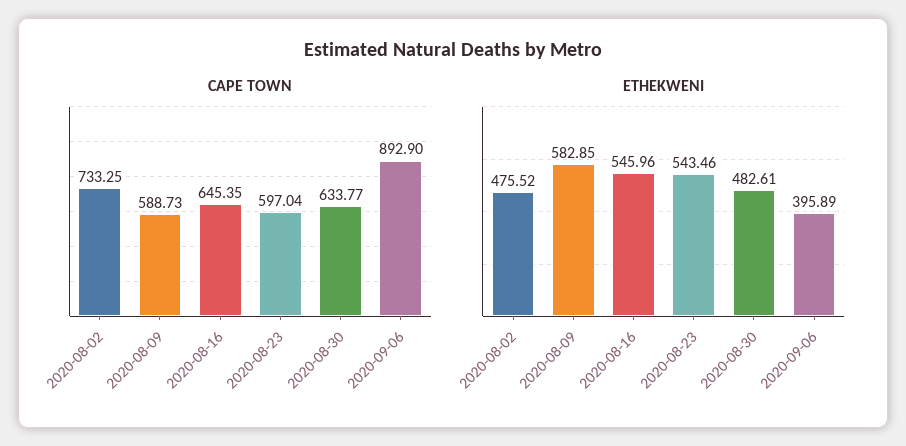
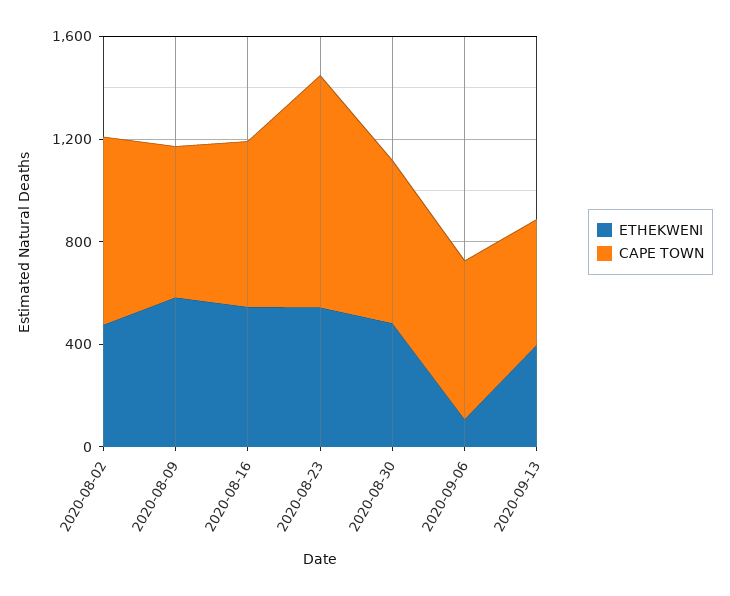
CAPE TOWN, 2020-08-23: 597.04 -> 900
CAPE TOWN, 2020-09-06: 892.9 -> 600
ETHEKWENI, 2020-09-06: 395.89 -> 100
ETHEKWENI, 2020-09-13: none -> 400
CAPE TOWN, 2020-09-13: none -> 500

